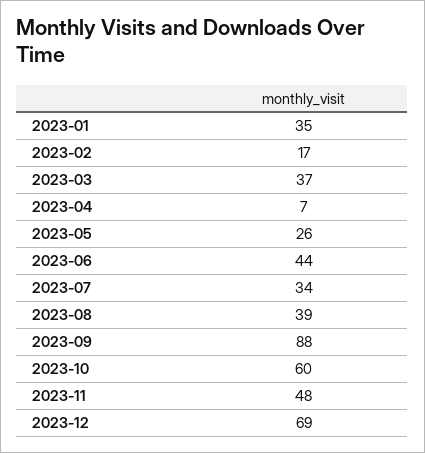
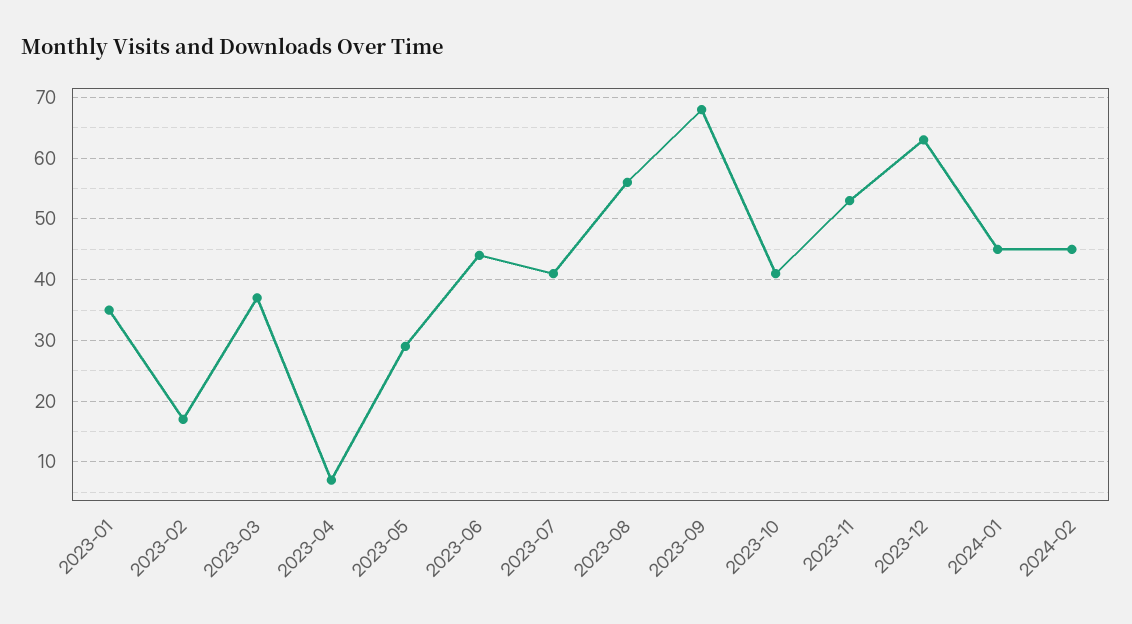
2023-05: 26 -> 29
2023-07: 34 -> 41
2023-08: 39 -> 56
2023-09: 88 -> 68
2023-10: 60 -> 41
2023-11: 48 -> 53
2023-12: 69 -> 63
2024-01: none -> 45
2024-02: none -> 45

